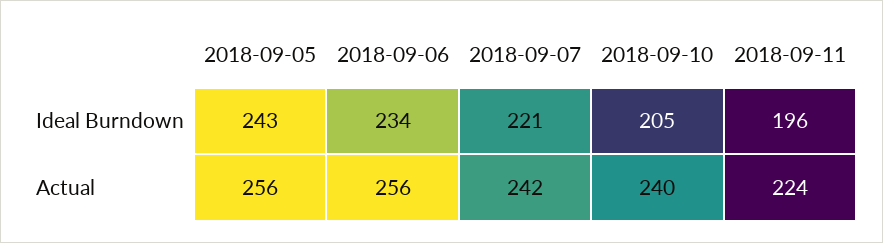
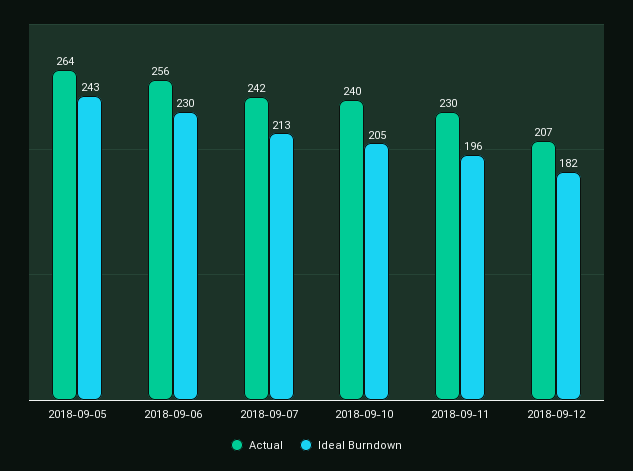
Ideal Burndown, 2018-09-06: 234 -> 230
Ideal Burndown, 2018-09-07: 221 -> 213
Actual, 2018-09-05: 256 -> 264
Actual, 2018-09-11: 224 -> 230
Actual, 2018-09-12: none -> 207
Ideal Burndown, 2018-09-12: none -> 182

